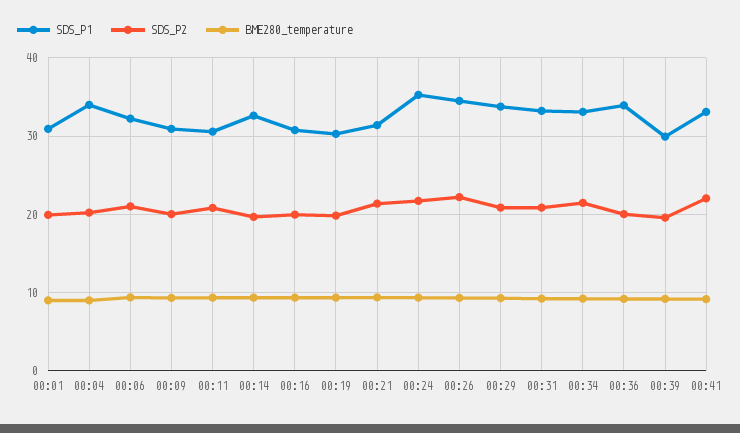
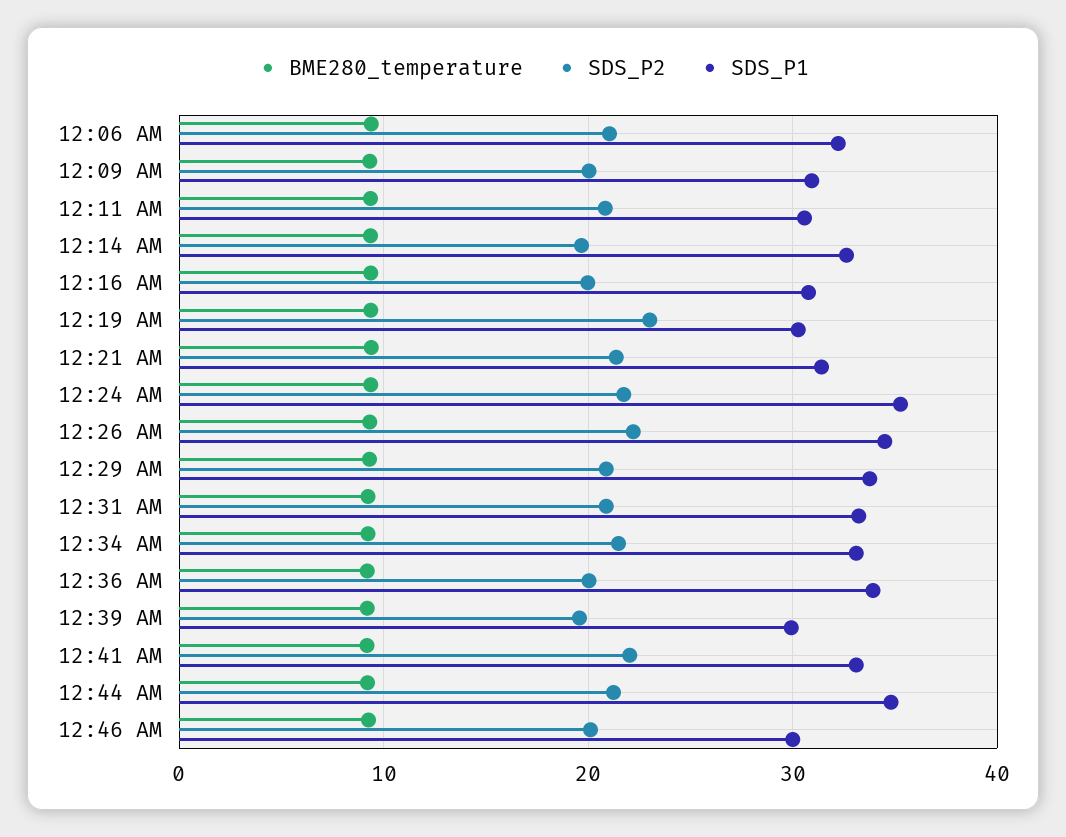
SDS_P1, 00:01: 31 -> none
SDS_P2, 00:01: 20 -> none
BME280_temperature, 00:01: 9 -> none
SDS_P1, 00:04: 34 -> none
SDS_P2, 00:04: 20 -> none
BME280_temperature, 00:04: 9 -> none
SDS_P2, 00:19: 20 -> 23
BME280_temperature, 12:44 AM: none -> 9
SDS_P2, 12:44 AM: none -> 21
SDS_P1, 12:44 AM: none -> 35
BME280_temperature, 12:46 AM: none -> 9
SDS_P2, 12:46 AM: none -> 20
SDS_P1, 12:46 AM: none -> 30

